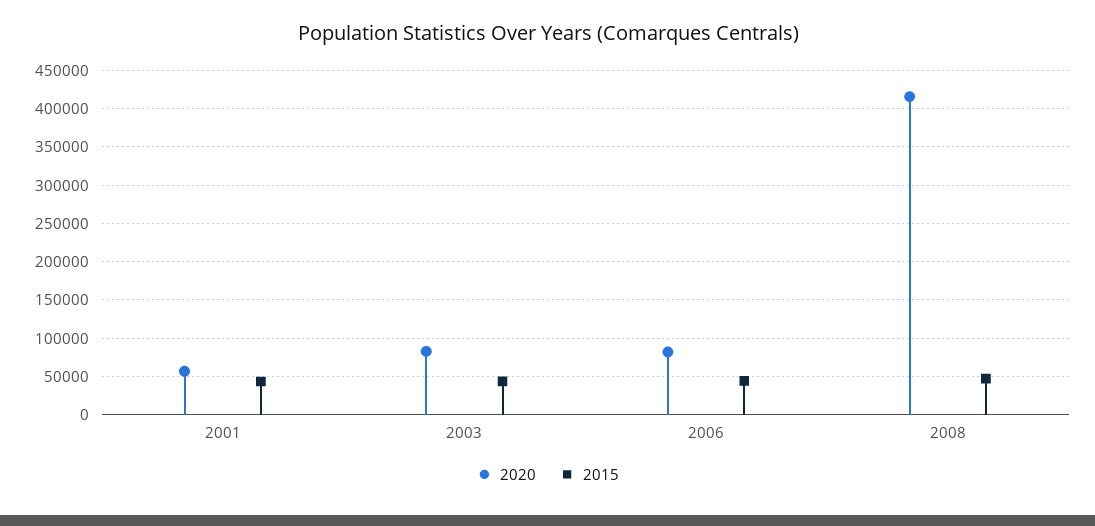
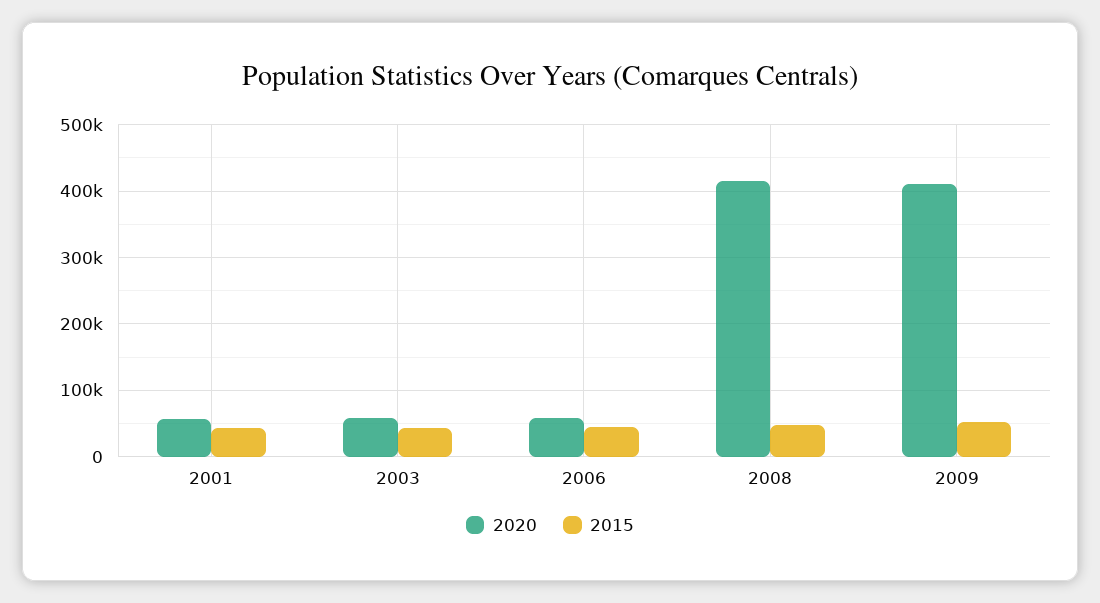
2020, 2003: 80000 -> 60000
2020, 2006: 80000 -> 60000
2020, 2009: none -> 410000
2015, 2009: none -> 50000

